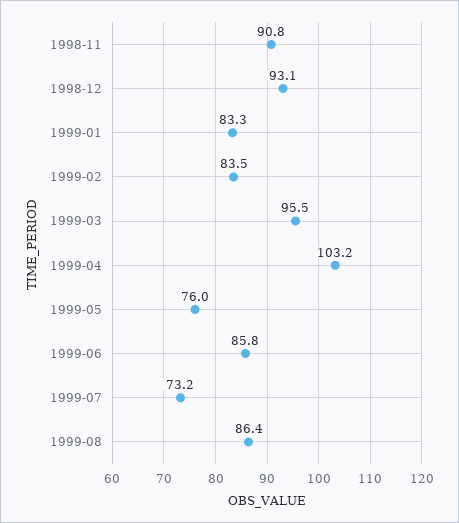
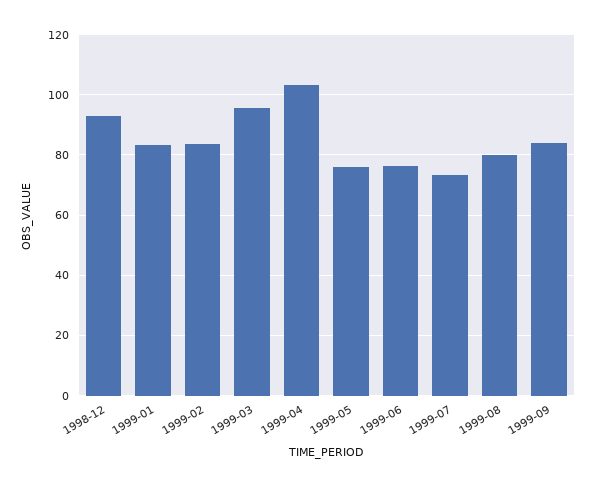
1998-11: 90.8 -> none
1999-06: 85.8 -> 76
1999-08: 86.4 -> 80
1999-09: none -> 84

